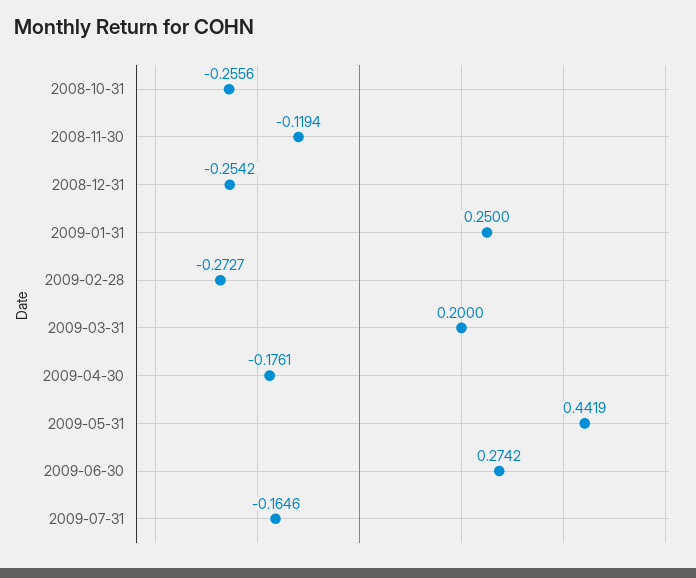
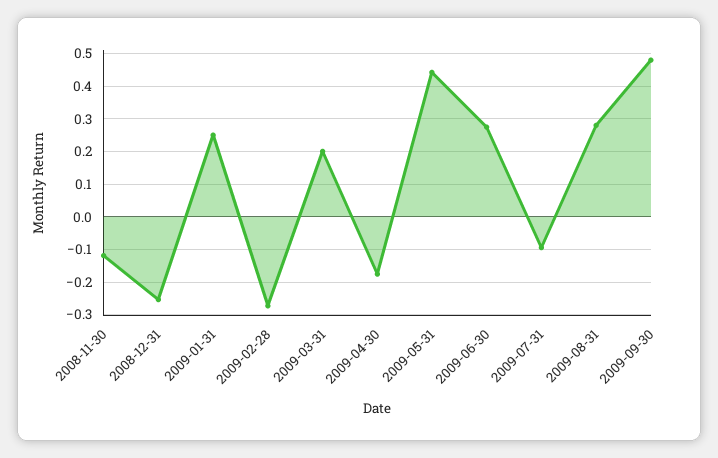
2008-10-31: -0.2556 -> none
2009-07-31: -0.1646 -> -0.1
2009-08-31: none -> 0.28
2009-09-30: none -> 0.48

